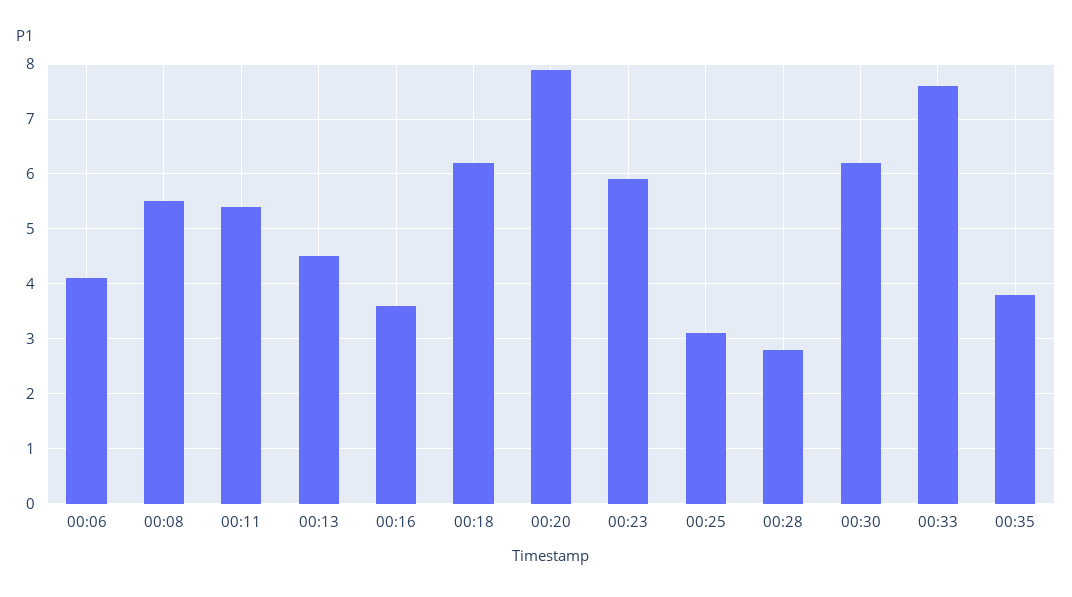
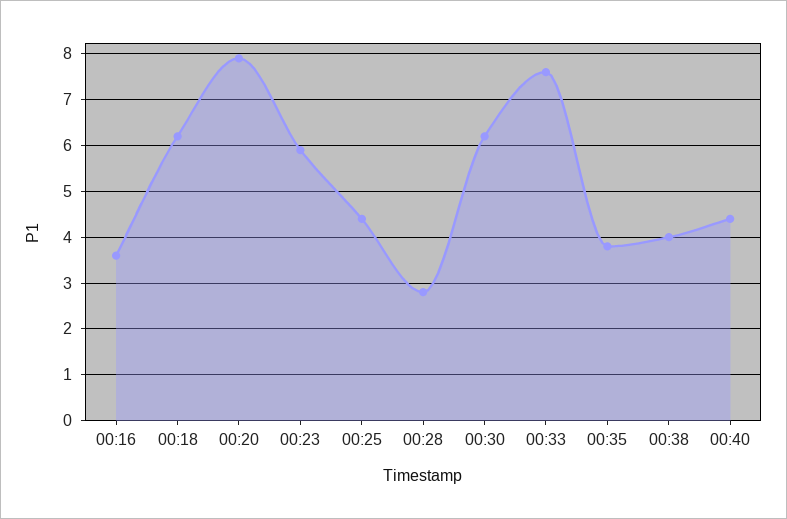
00:06: 4 -> none
00:08: 5.5 -> none
00:11: 5.5 -> none
00:13: 4.5 -> none
00:25: 3 -> 4.5
00:38: none -> 4
00:40: none -> 4.5

